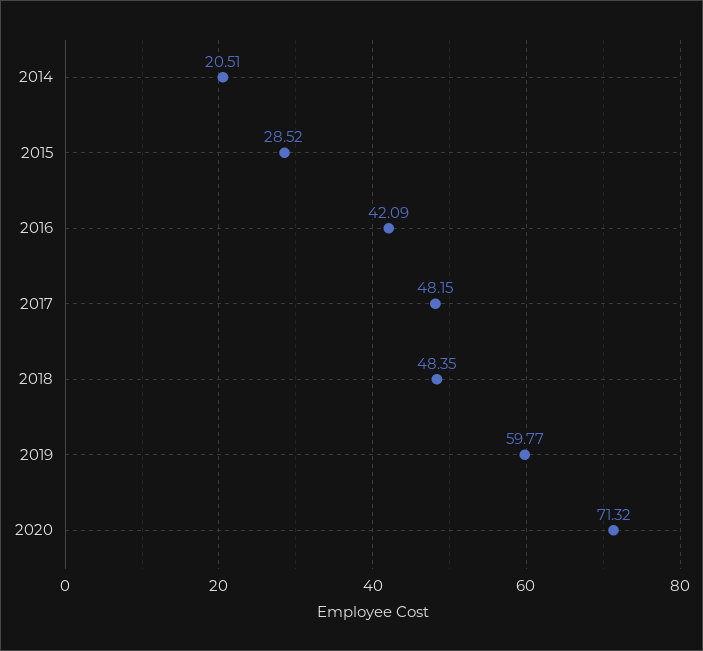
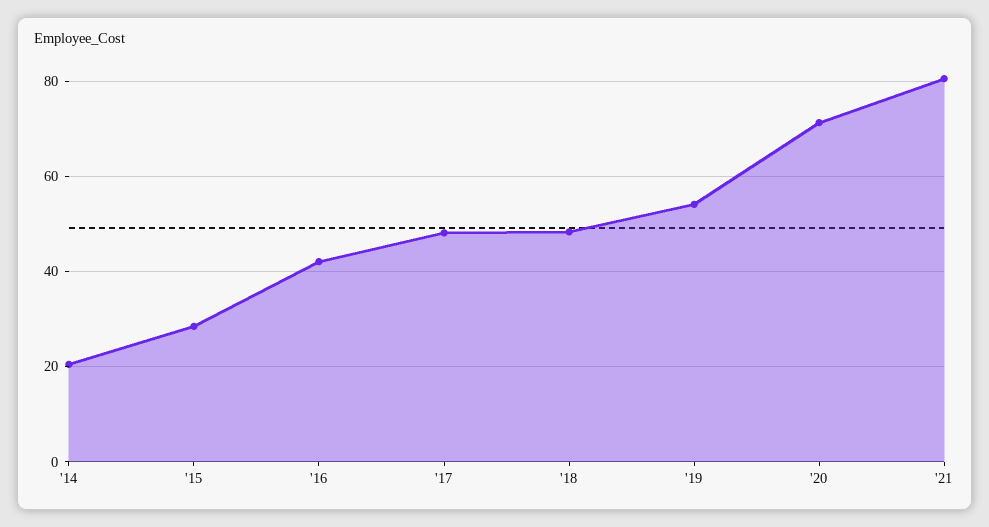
2019: 59.77 -> 54
'21: none -> 80

